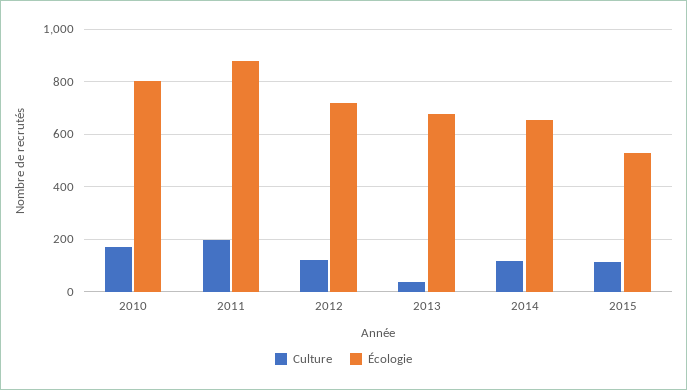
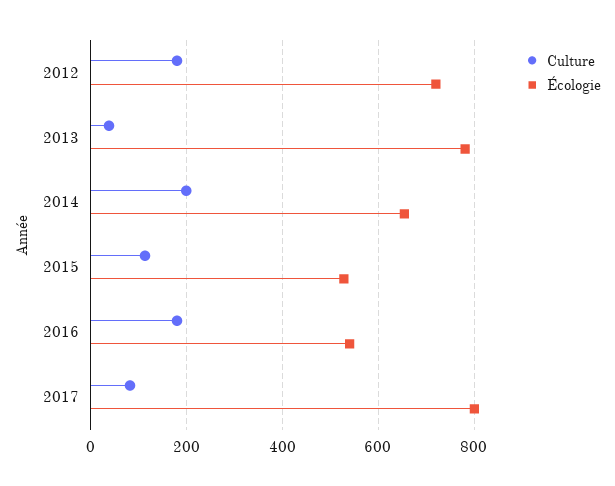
Culture, 2010: 175 -> none
Écologie, 2010: 800 -> none
Culture, 2011: 200 -> none
Écologie, 2011: 875 -> none
Culture, 2012: 125 -> 180
Écologie, 2013: 675 -> 780
Culture, 2014: 125 -> 200
Culture, 2016: none -> 180
Écologie, 2016: none -> 540
Culture, 2017: none -> 80
Écologie, 2017: none -> 800

